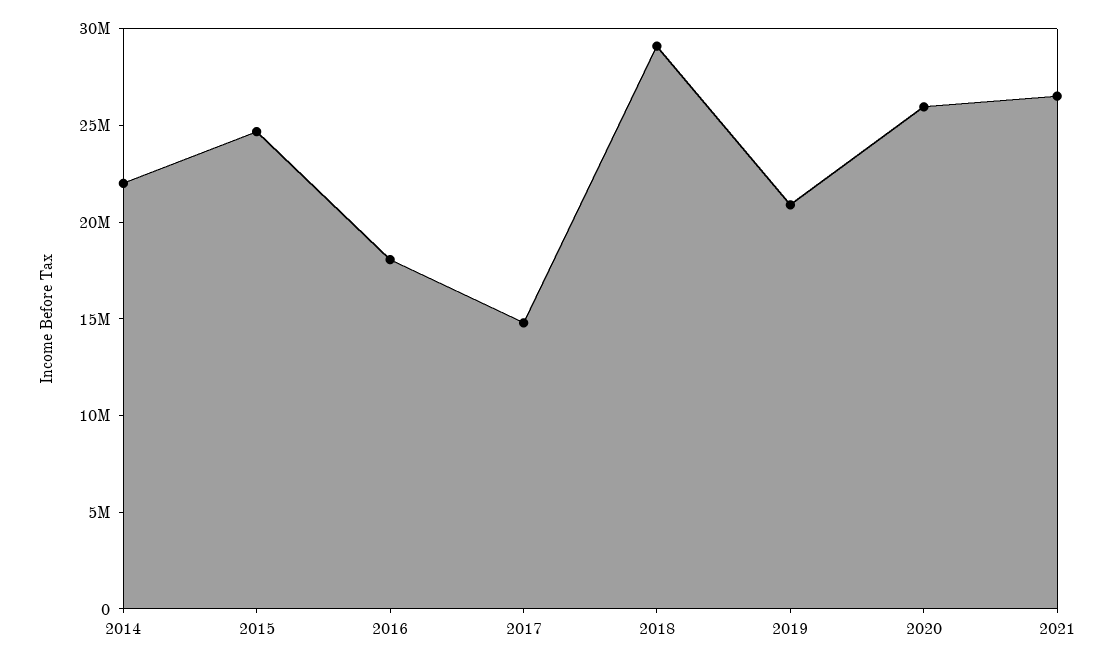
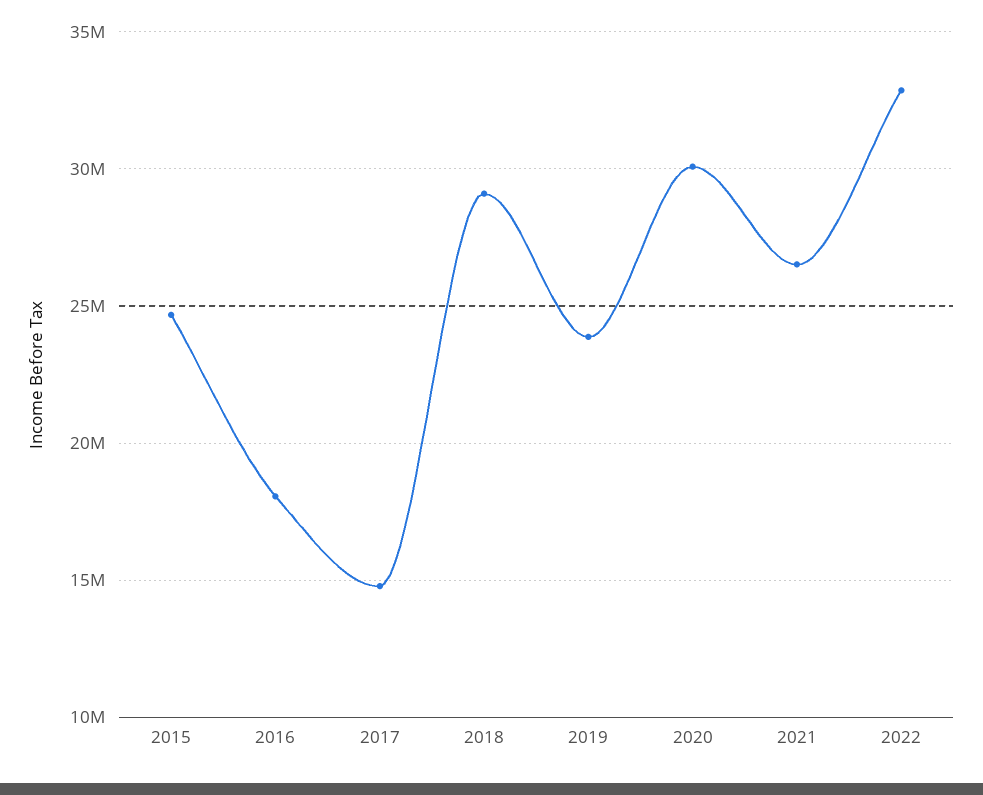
2014: 22000000 -> none
2019: 21000000 -> 24000000
2020: 26000000 -> 30000000
2022: none -> 33000000

